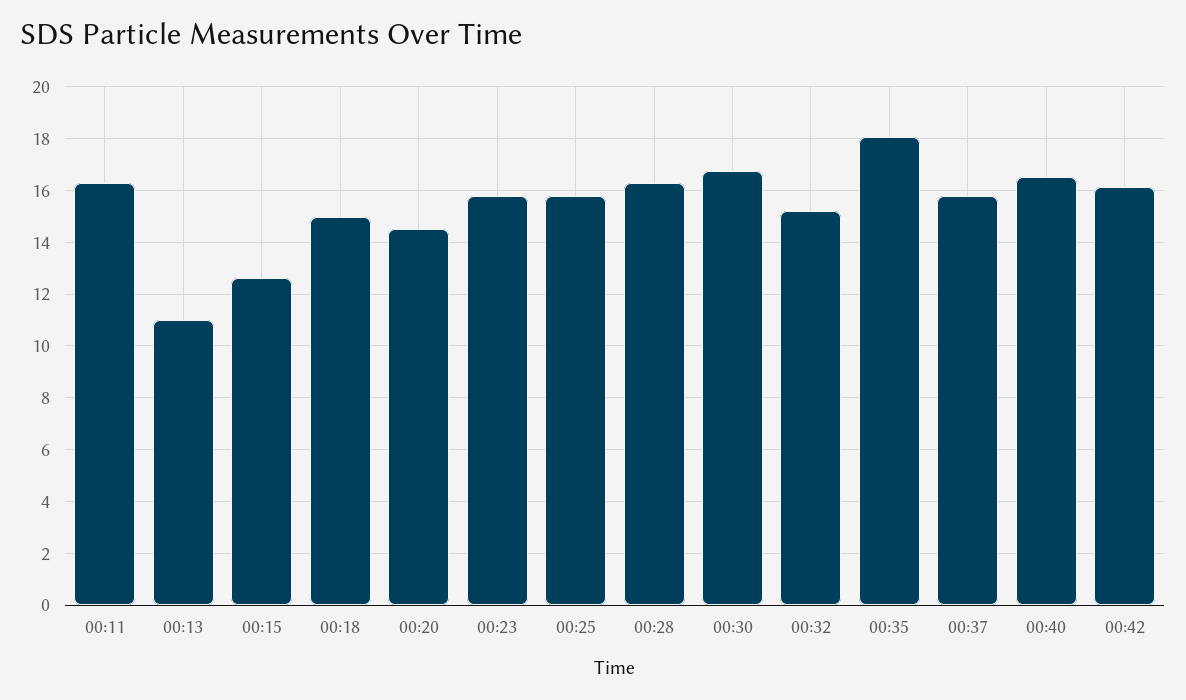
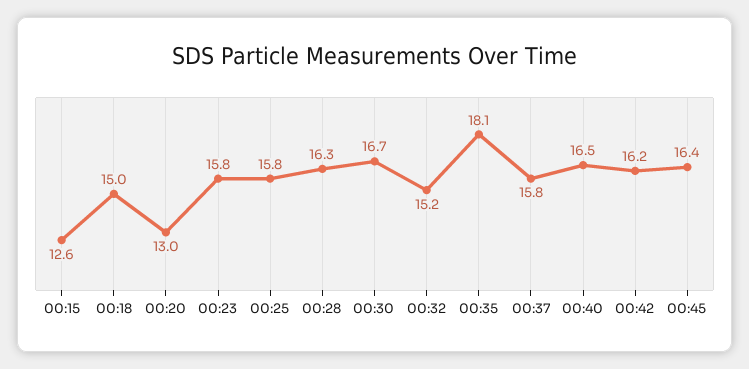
00:11: 16.25 -> none
00:13: 11 -> none
00:20: 14.5 -> 13
00:45: none -> 16.4

